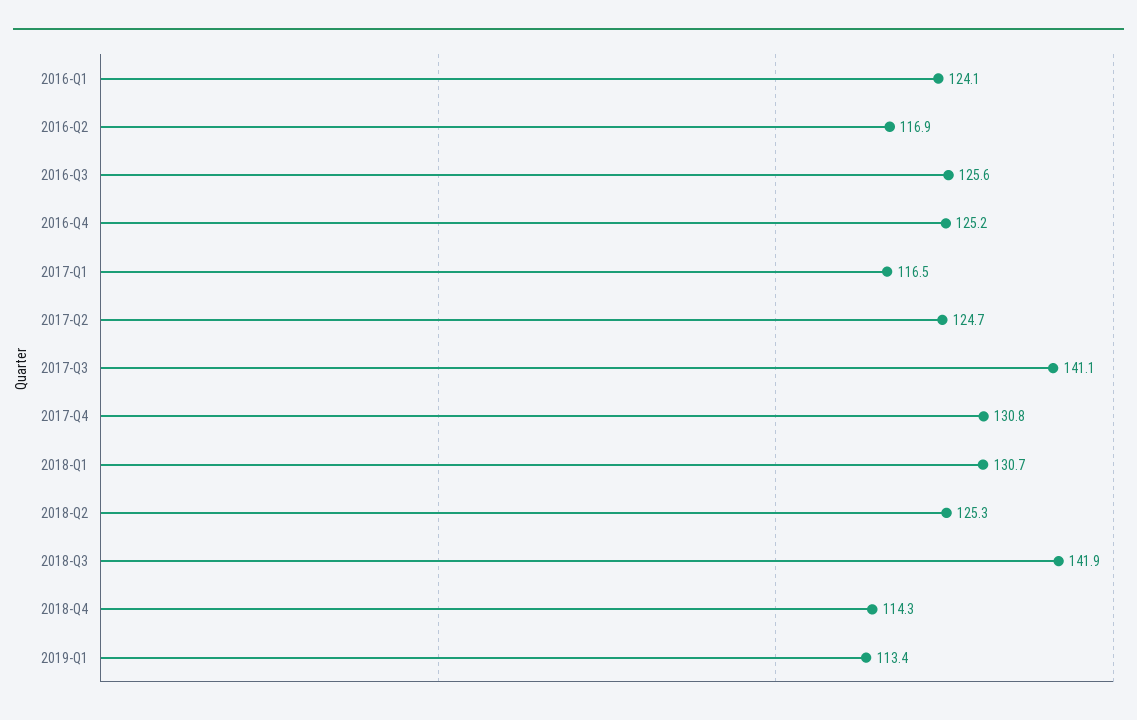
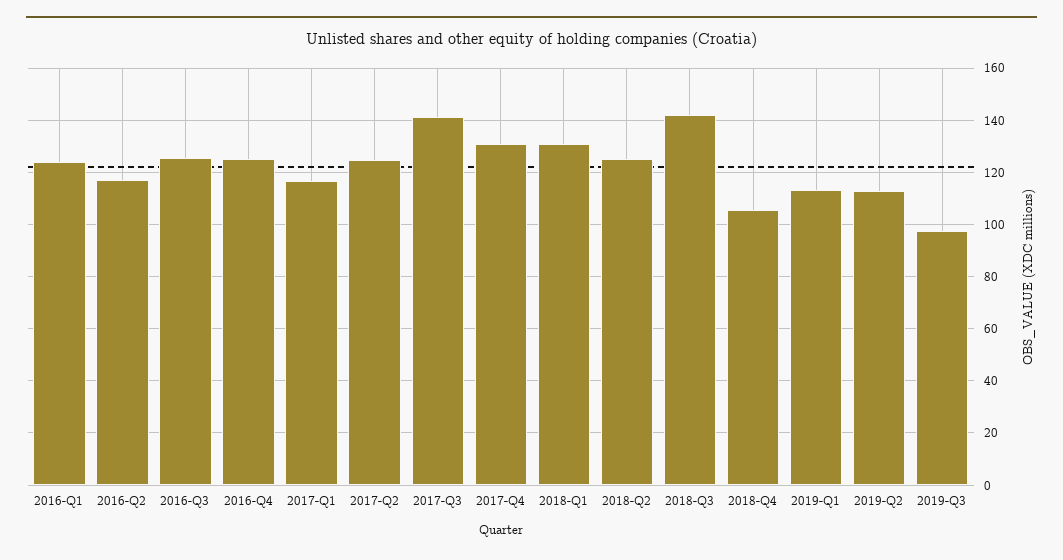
2018-Q4: 114.3 -> 105
2019-Q2: none -> 112.5
2019-Q3: none -> 97.5

